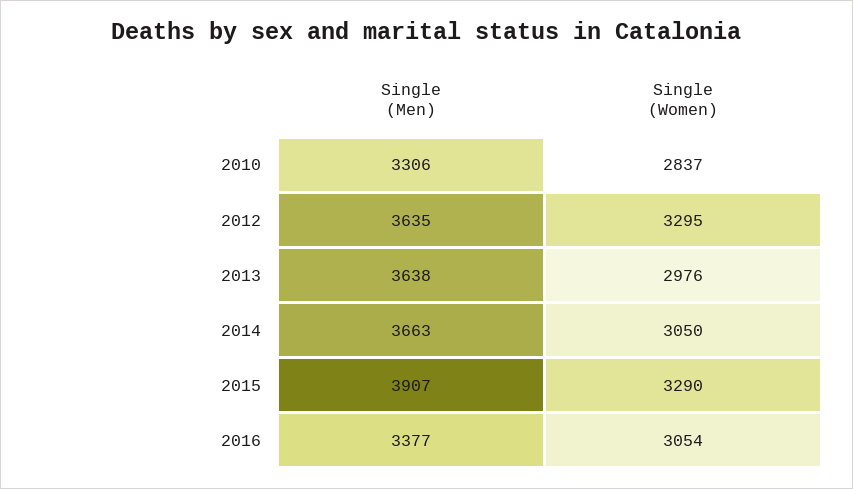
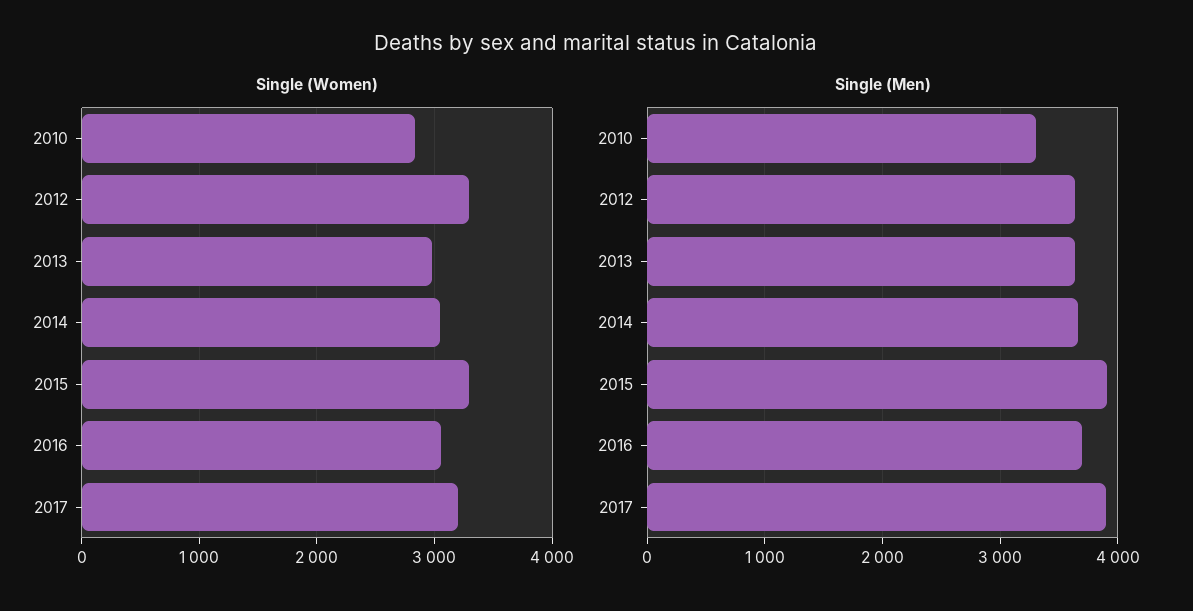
Single (Men), 2016: 3377 -> 3700
Single (Women), 2017: none -> 3200
Single (Men), 2017: none -> 3900

